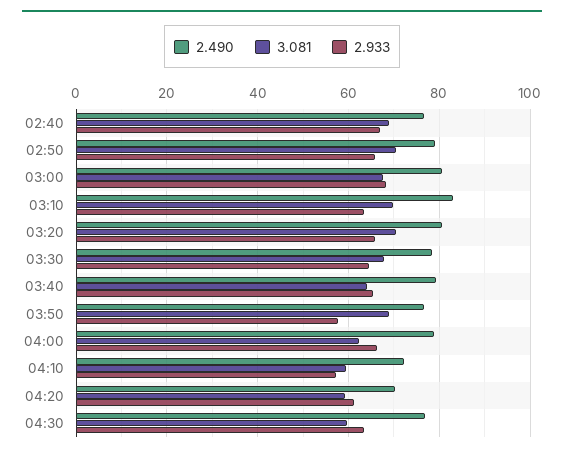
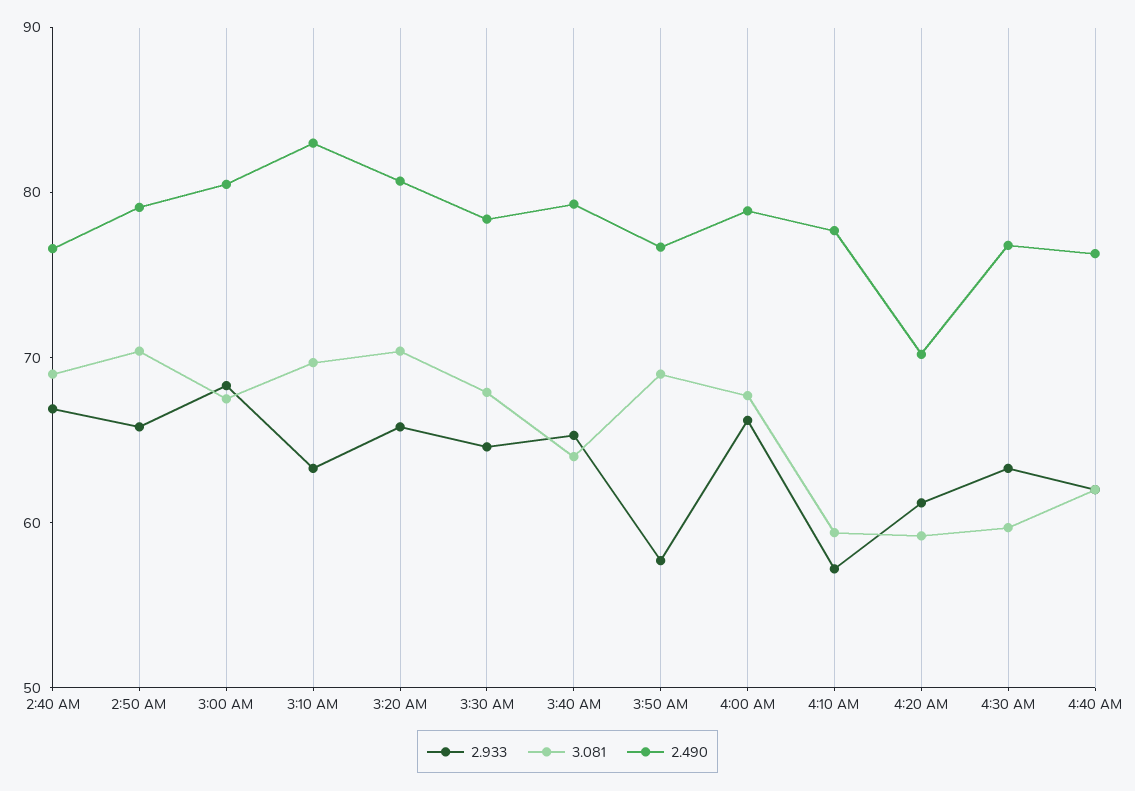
3.081, 04:00: 62 -> 68
2.490, 04:10: 72 -> 78
2.933, 4:40 AM: none -> 62
3.081, 4:40 AM: none -> 62
2.490, 4:40 AM: none -> 76

